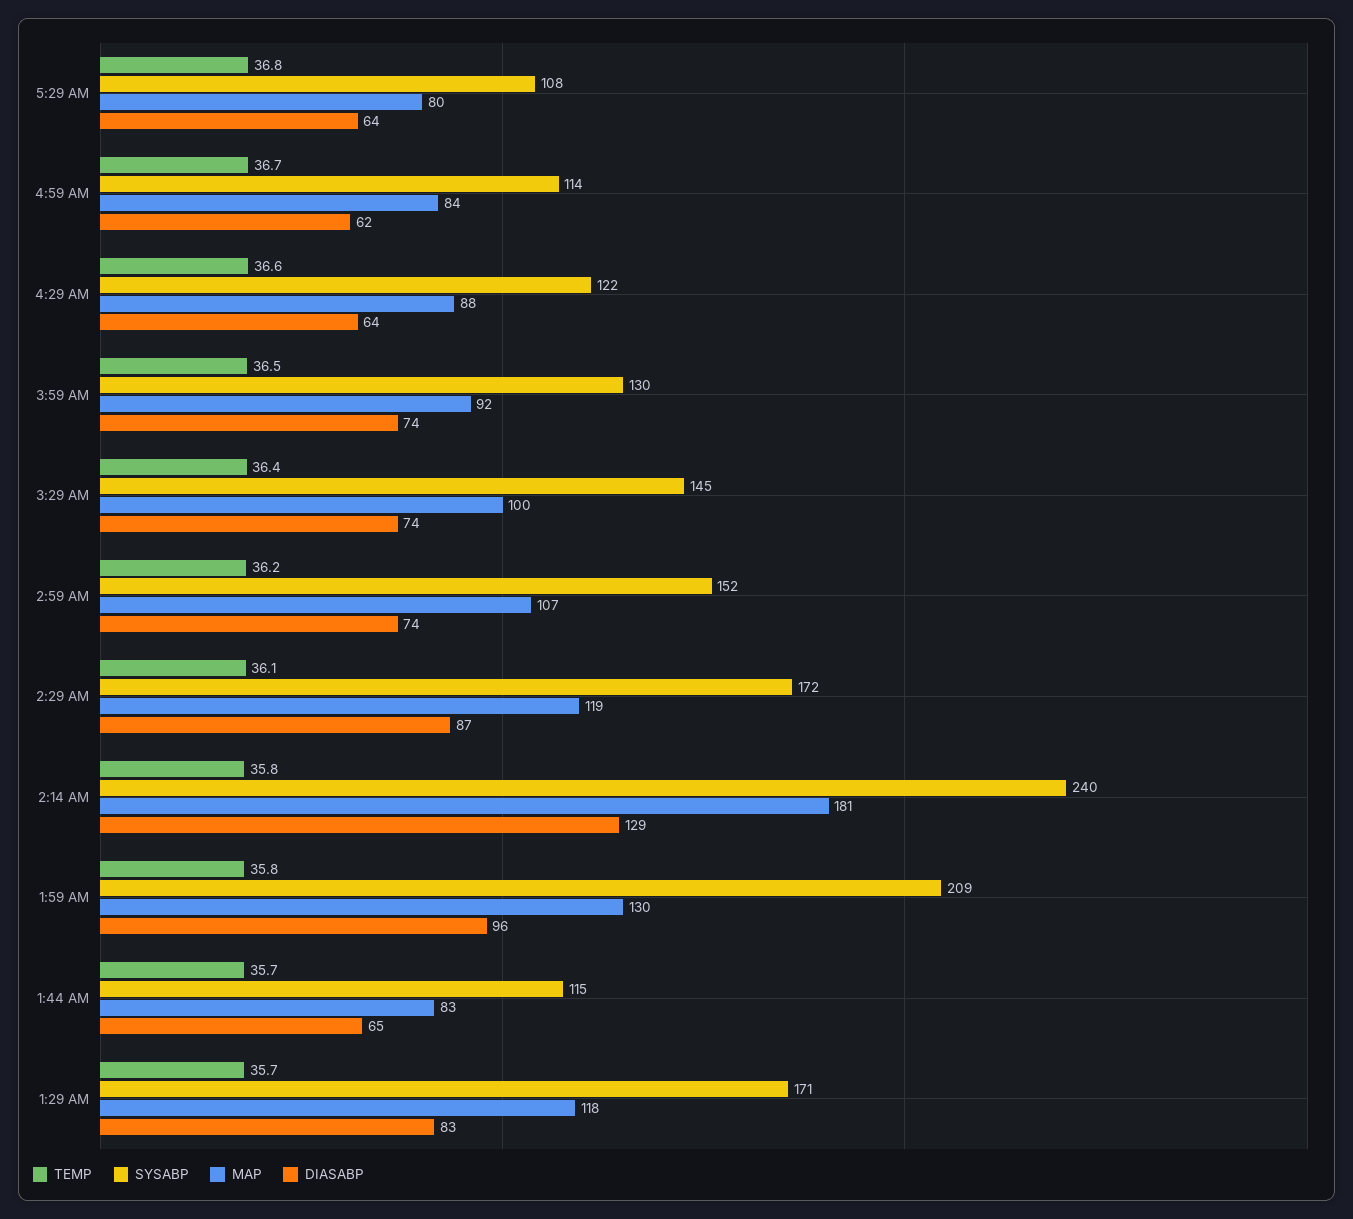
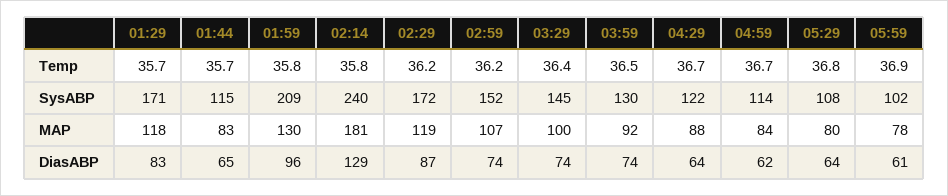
TEMP, 4:29 AM: 36.6 -> 36.7
TEMP, 2:29 AM: 36.1 -> 36.2
TEMP, 05:59: none -> 36.9
SYSABP, 05:59: none -> 102
MAP, 05:59: none -> 78
DIASABP, 05:59: none -> 61

